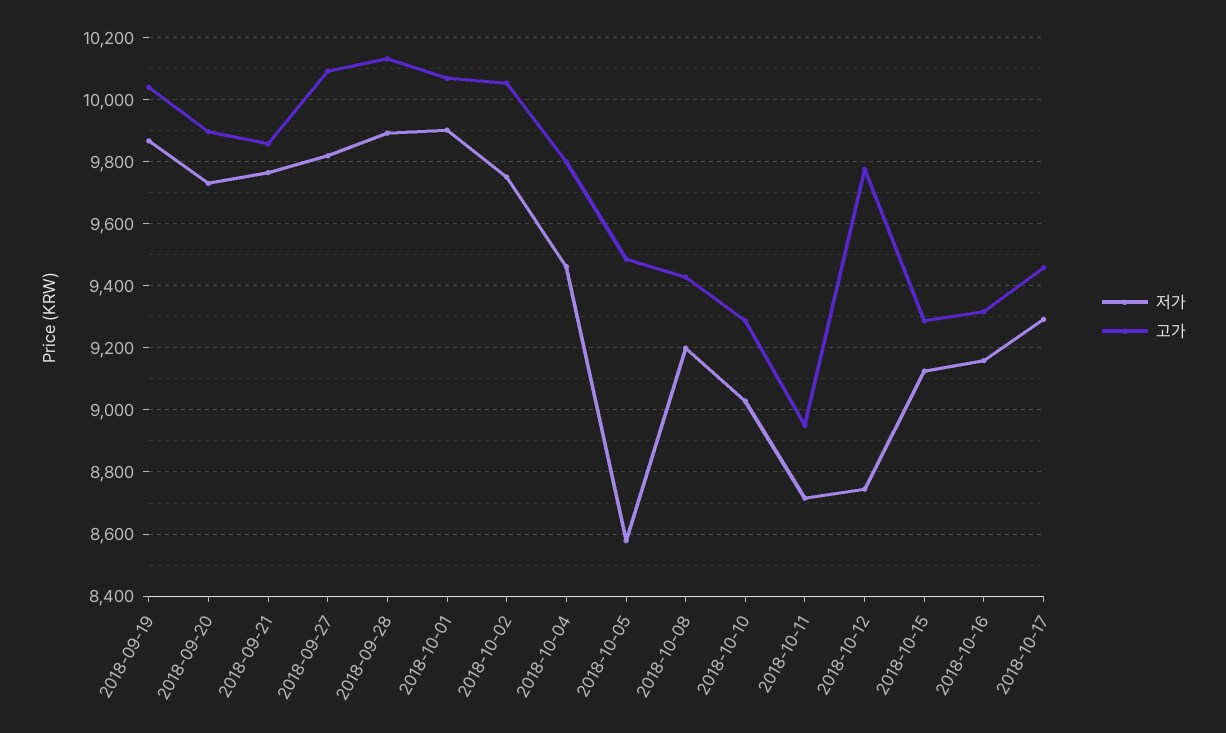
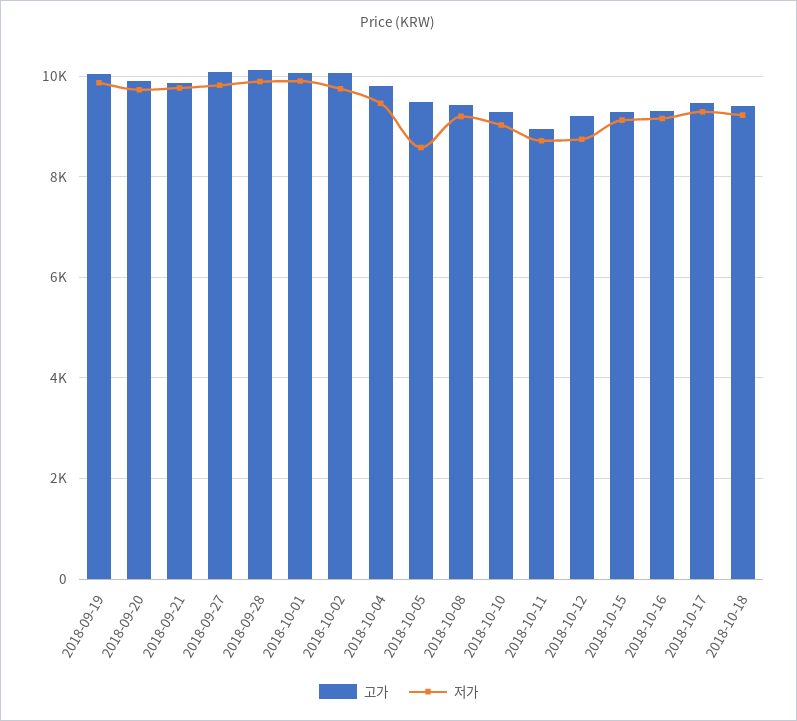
고가, 2018-10-12: 9780 -> 9200
고가, 2018-10-18: none -> 9400
저가, 2018-10-18: none -> 9200

